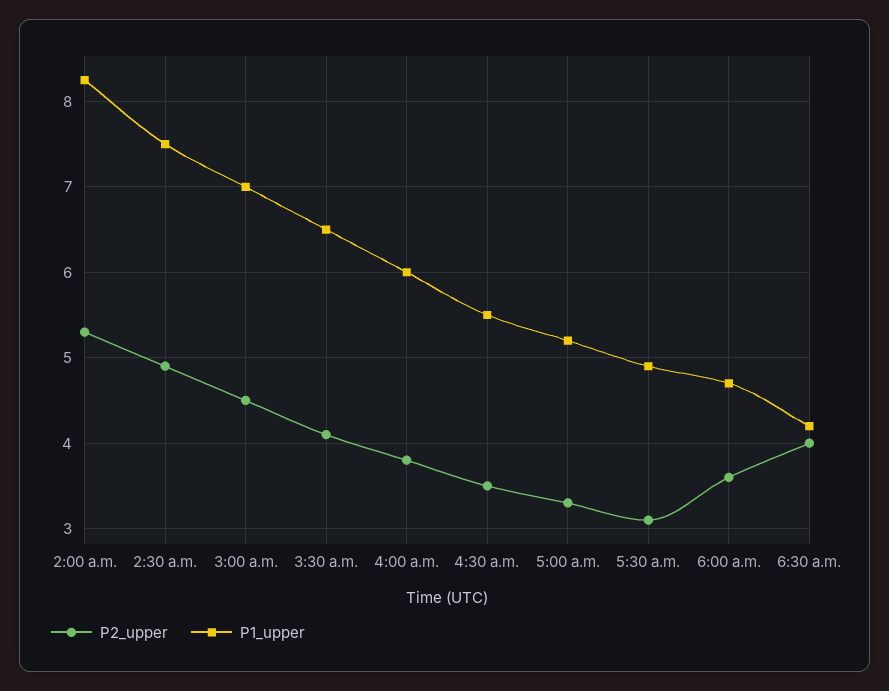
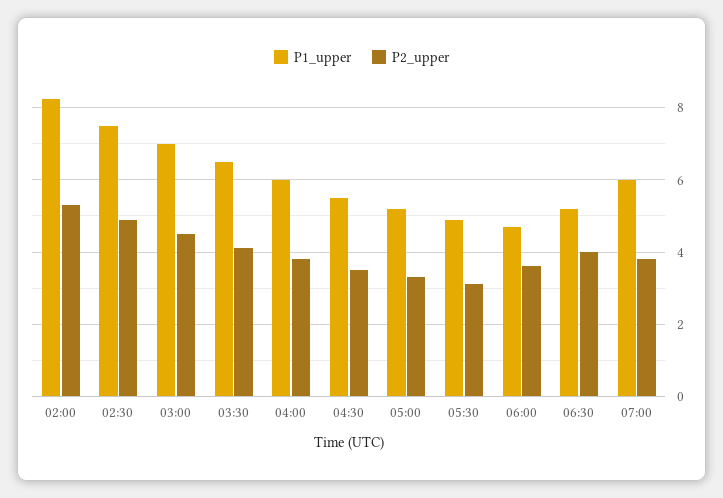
P1_upper, 6:30 a.m.: 4.2 -> 5.2
P1_upper, 07:00: none -> 6
P2_upper, 07:00: none -> 3.8

